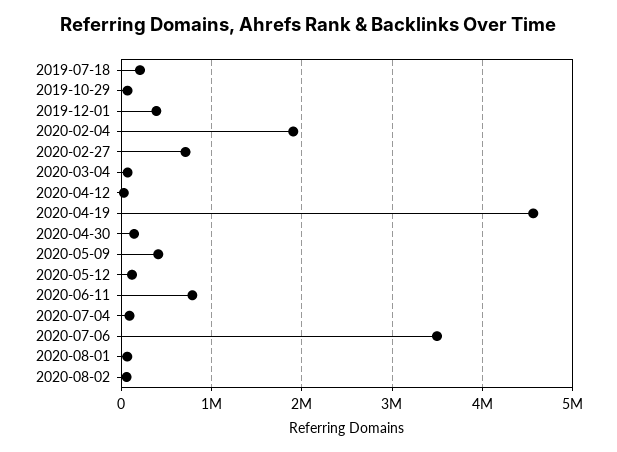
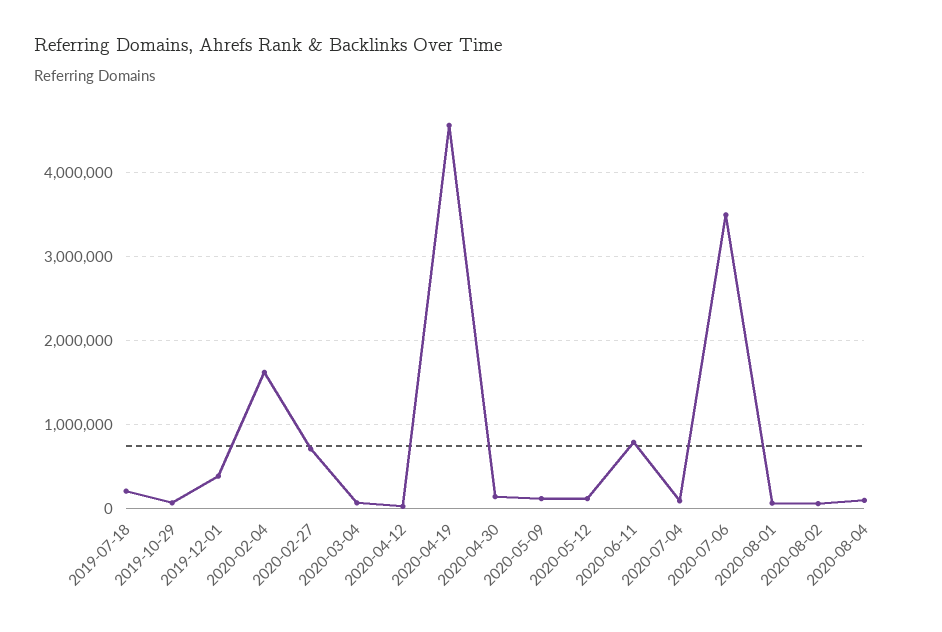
2020-02-04: 1900000 -> 1600000
2020-05-09: 400000 -> 100000
2020-08-04: none -> 100000

